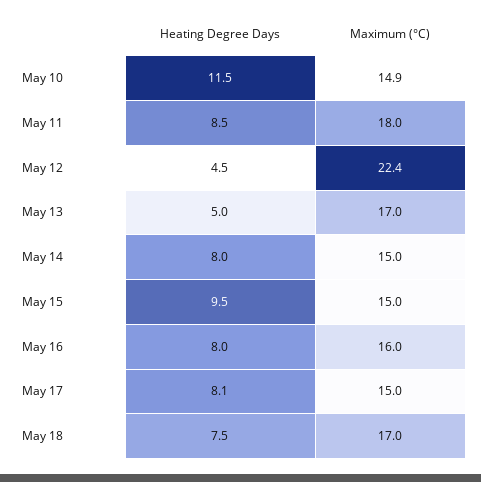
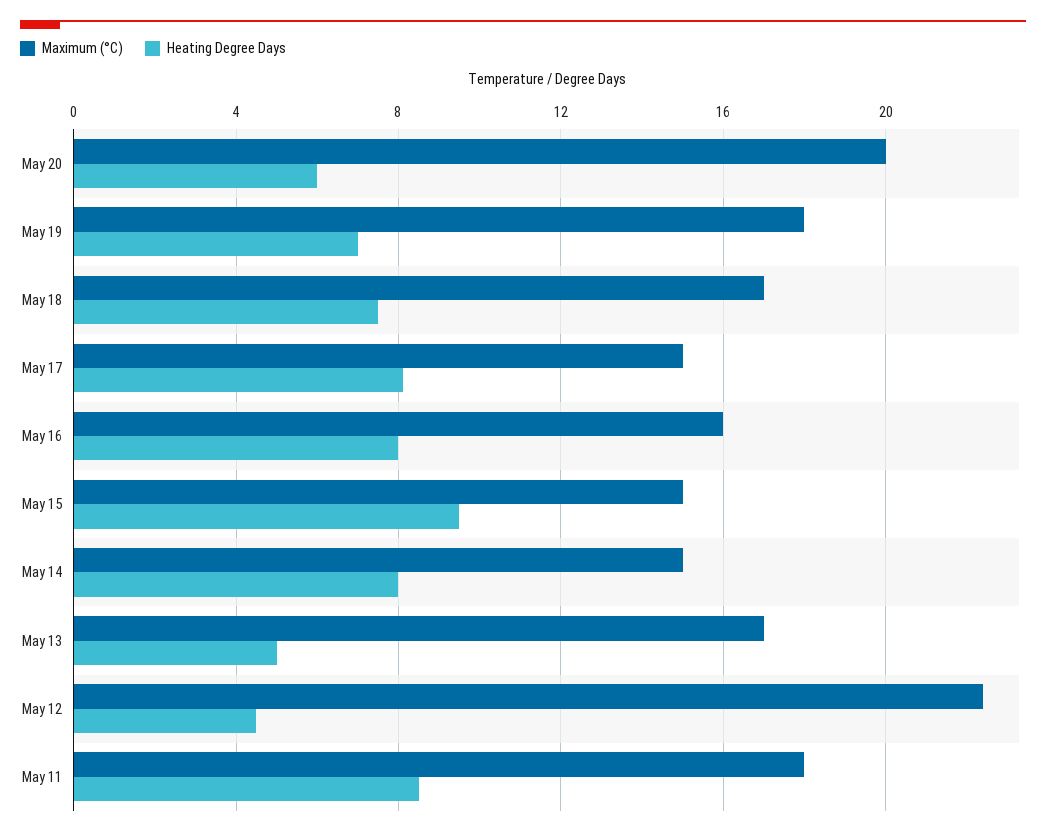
Heating Degree Days, May 10: 11.5 -> none
Maximum (°C), May 10: 14.9 -> none
Maximum (°C), May 20: none -> 20
Heating Degree Days, May 20: none -> 6
Maximum (°C), May 19: none -> 18
Heating Degree Days, May 19: none -> 7

